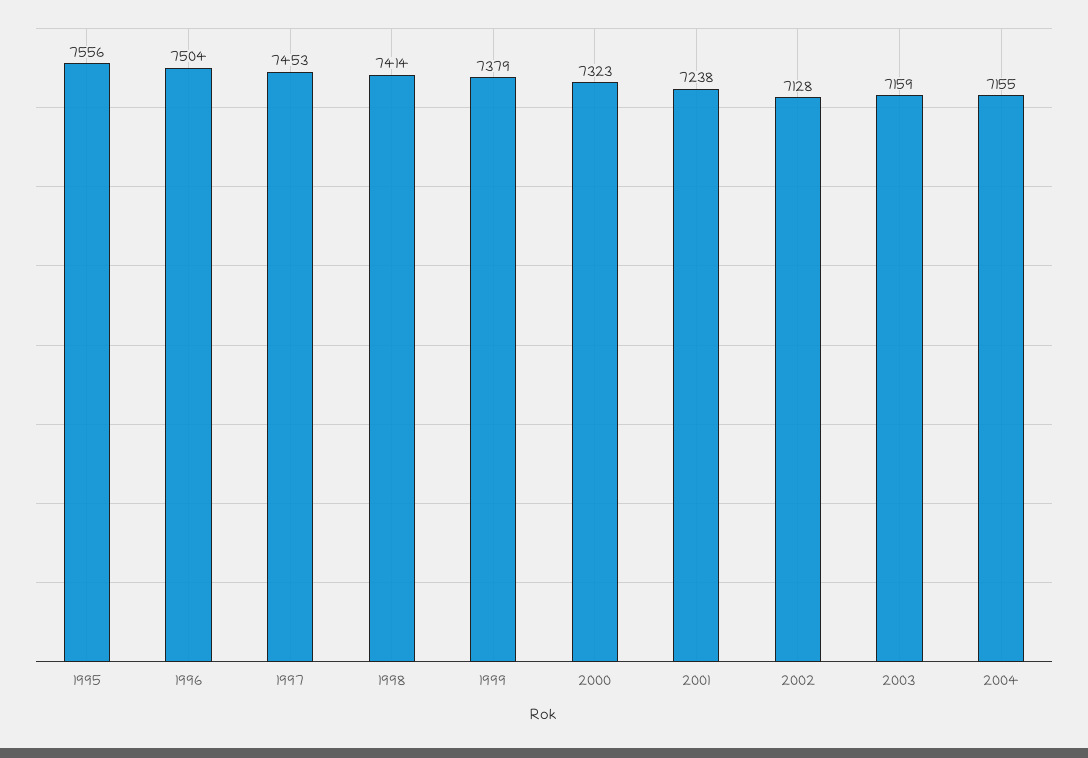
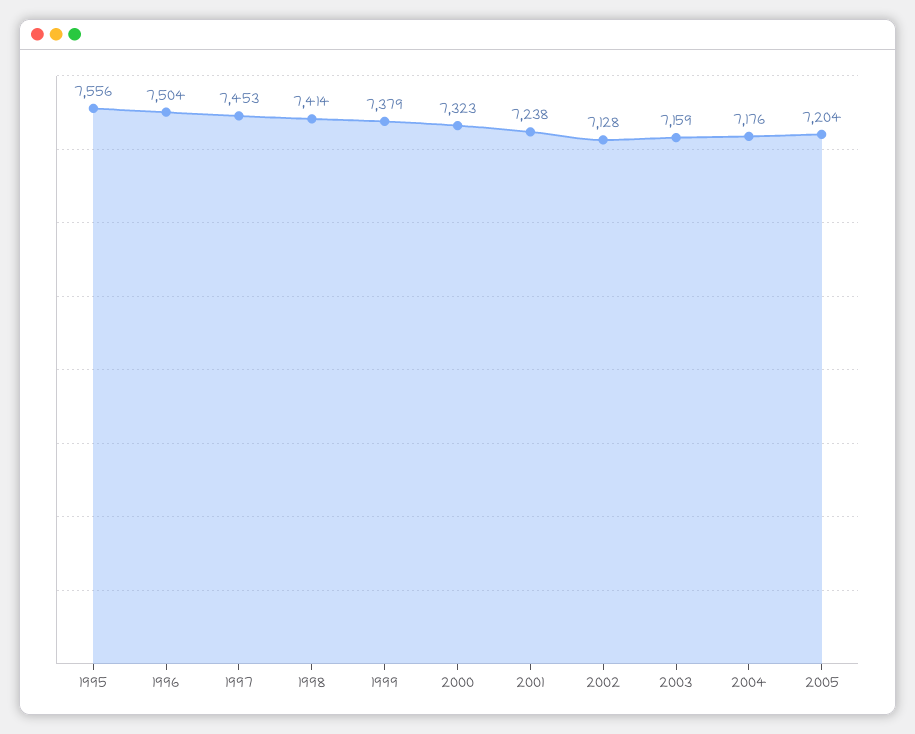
2004: 7155 -> 7176
2005: none -> 7204

